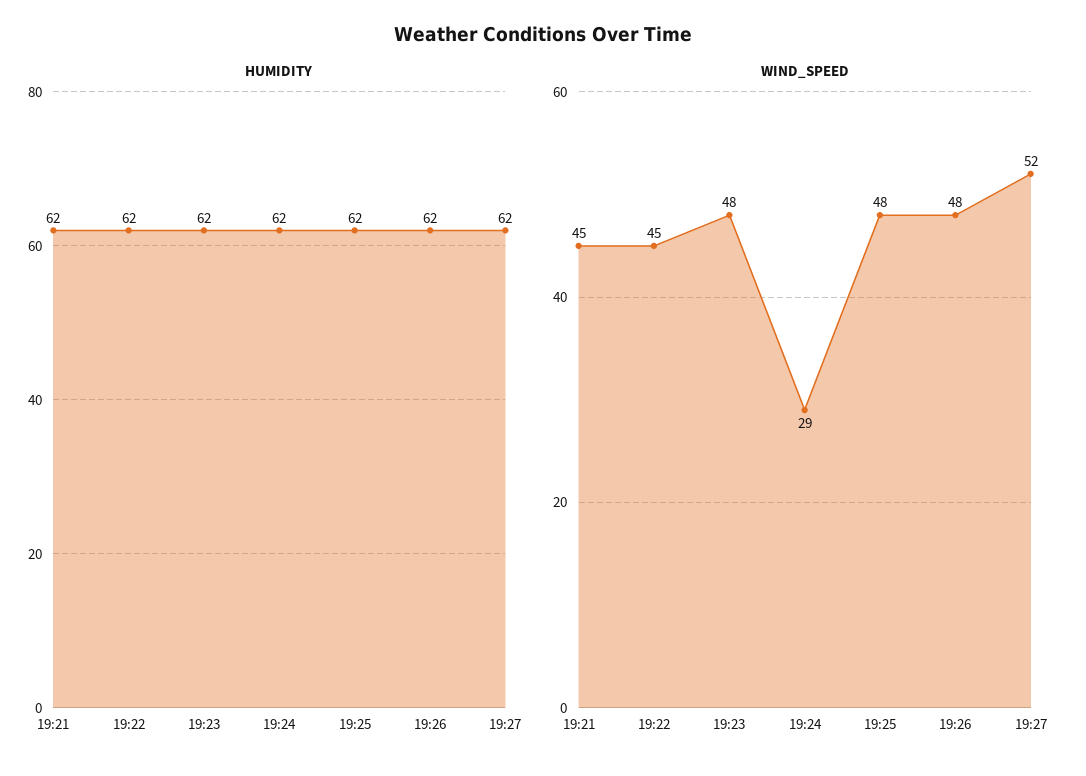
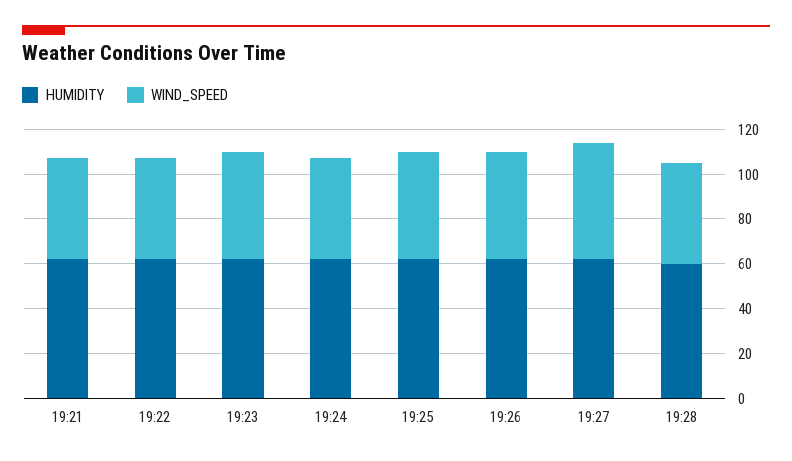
WIND_SPEED, 19:24: 29 -> 45
HUMIDITY, 19:28: none -> 60
WIND_SPEED, 19:28: none -> 45

